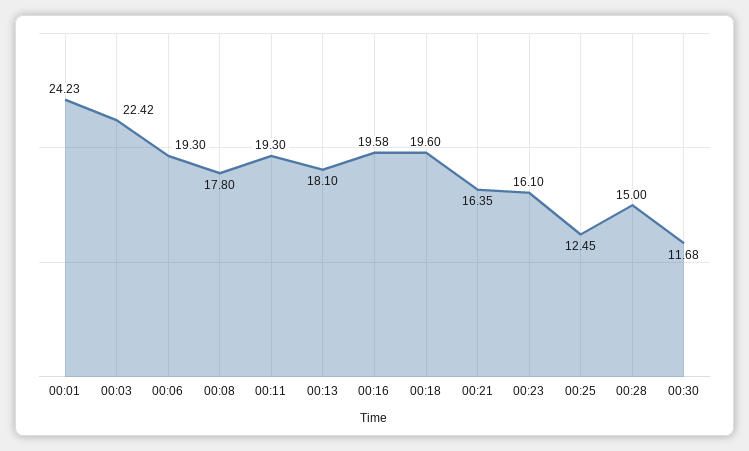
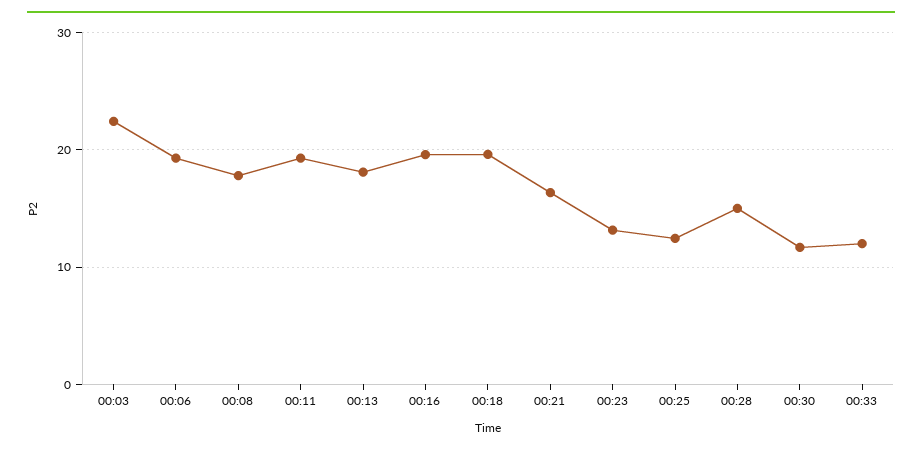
00:01: 24.23 -> none
00:23: 16.1 -> 13
00:33: none -> 12

